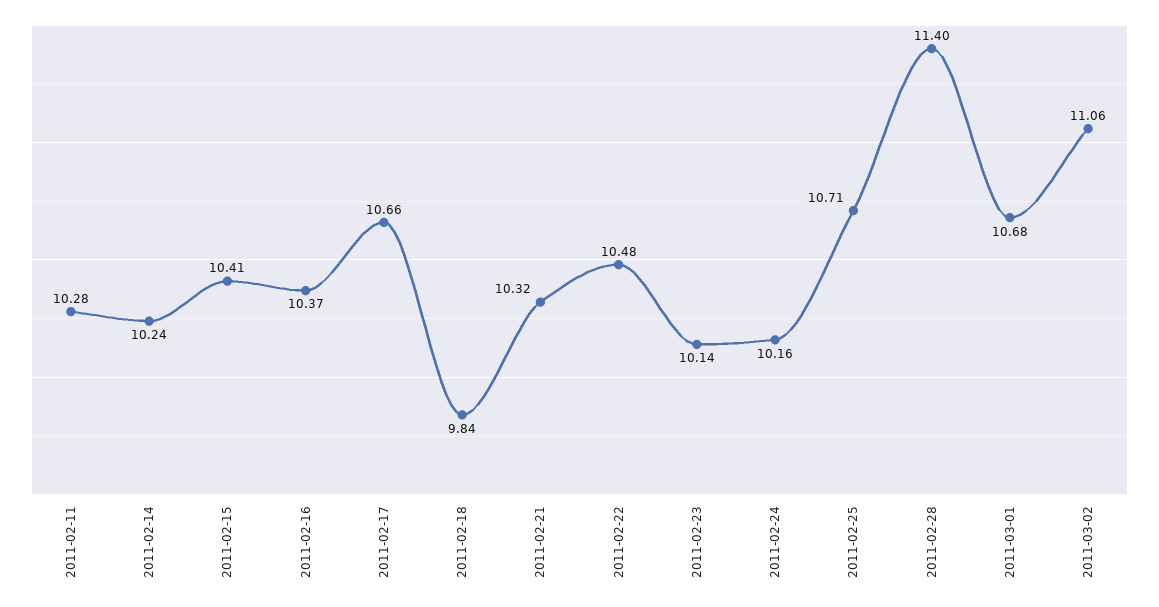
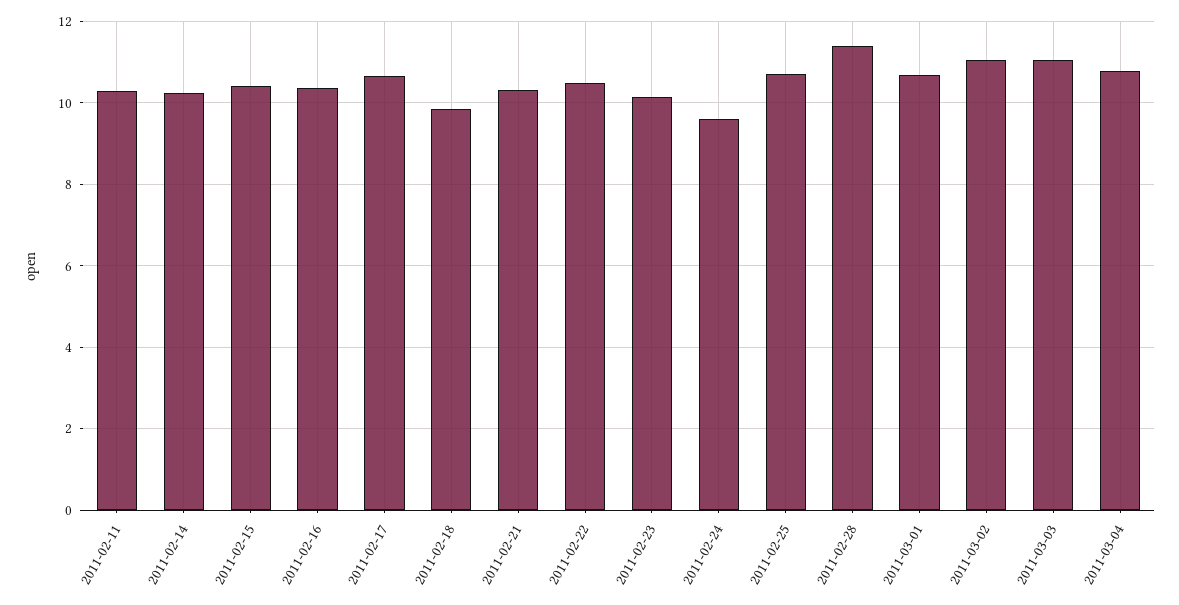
2011-02-24: 10.16 -> 9.6
2011-03-03: none -> 11
2011-03-04: none -> 10.8

